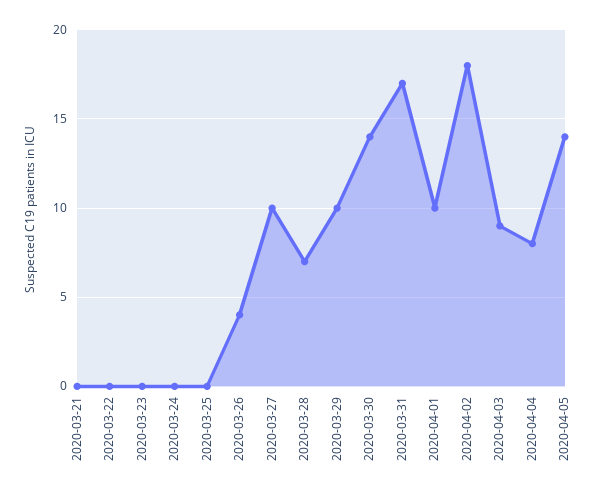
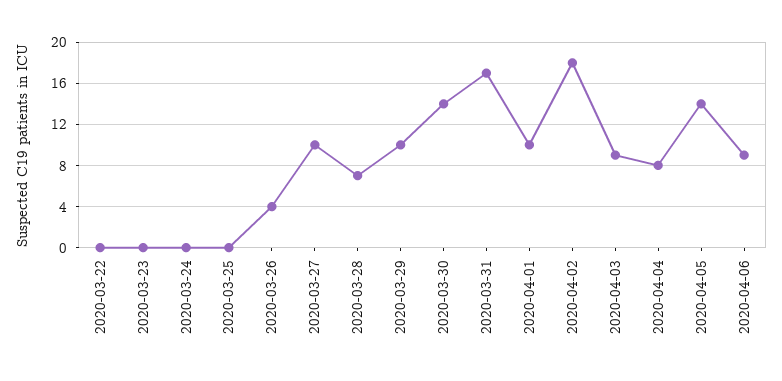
2020-03-21: 0 -> none
2020-04-06: none -> 9

